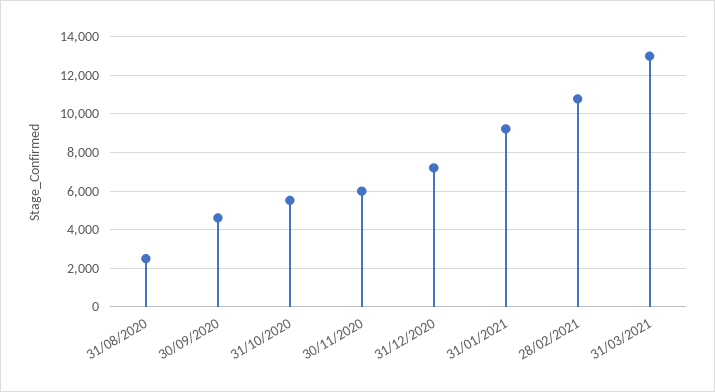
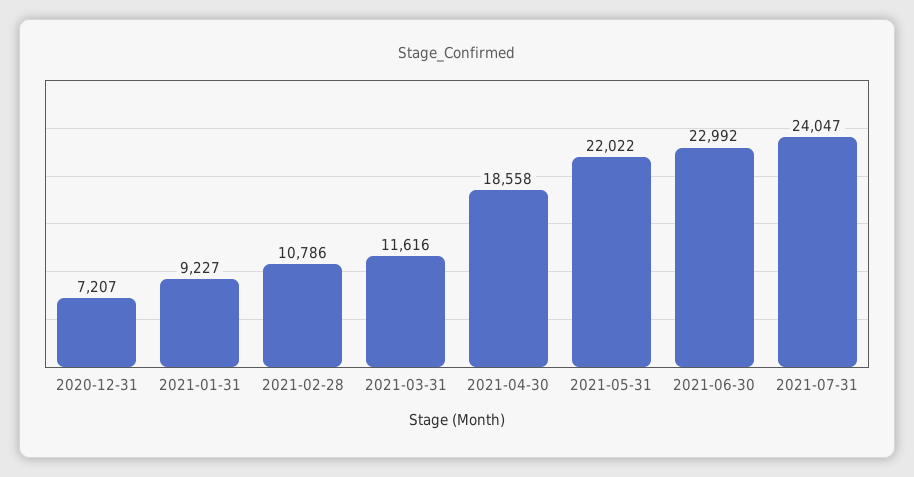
31/08/2020: 2500 -> none
30/09/2020: 4500 -> none
31/10/2020: 5500 -> none
30/11/2020: 6000 -> none
31/03/2021: 13000 -> 11616
2021-04-30: none -> 18558
2021-05-31: none -> 22022
2021-06-30: none -> 22992
2021-07-31: none -> 24047

